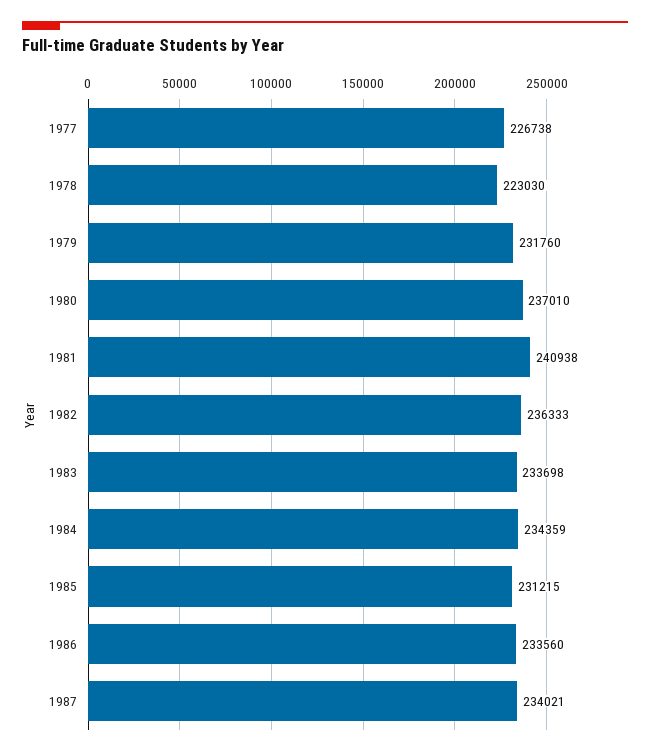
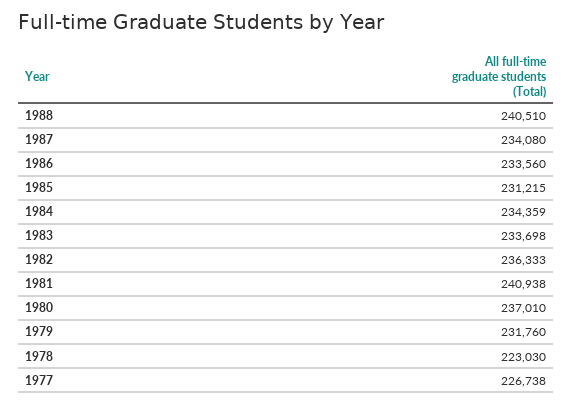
1987: 234021 -> 234080
1988: none -> 240510

